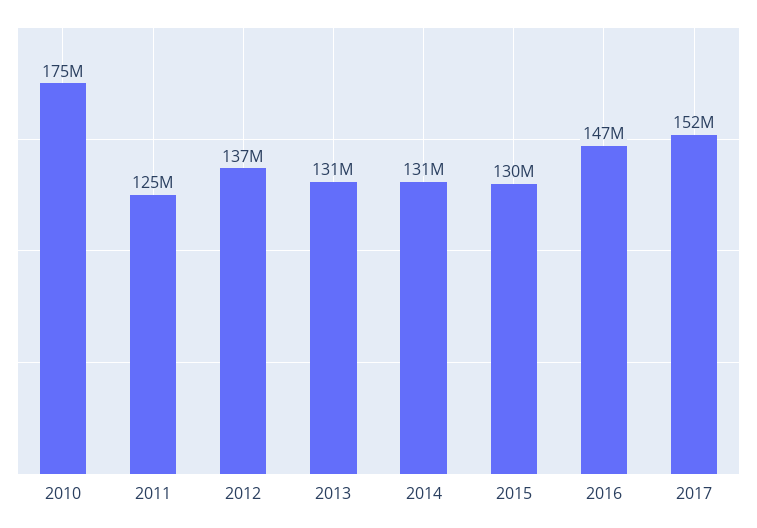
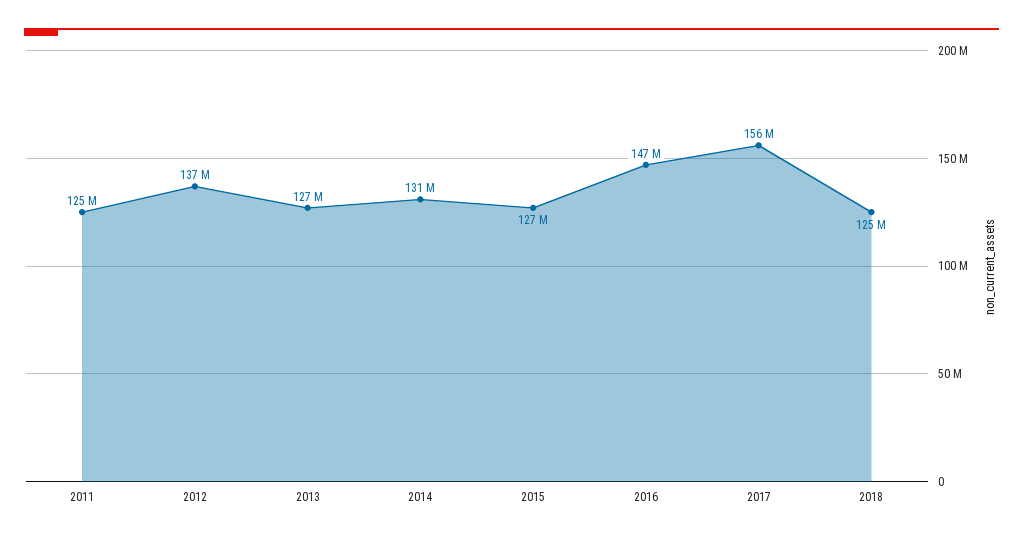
2010: 175000000 -> none
2013: 131000000 -> 127000000
2015: 130000000 -> 127000000
2017: 152000000 -> 156000000
2018: none -> 125000000

